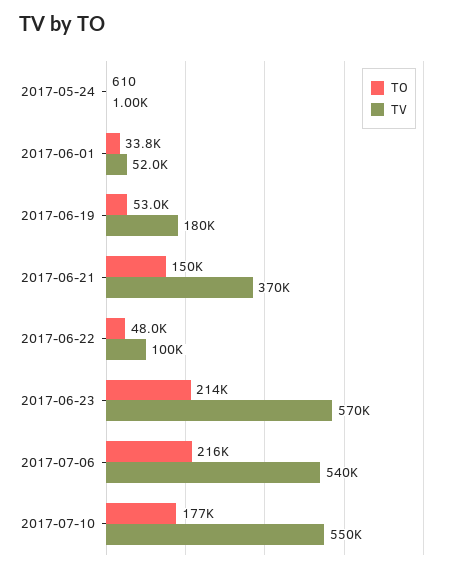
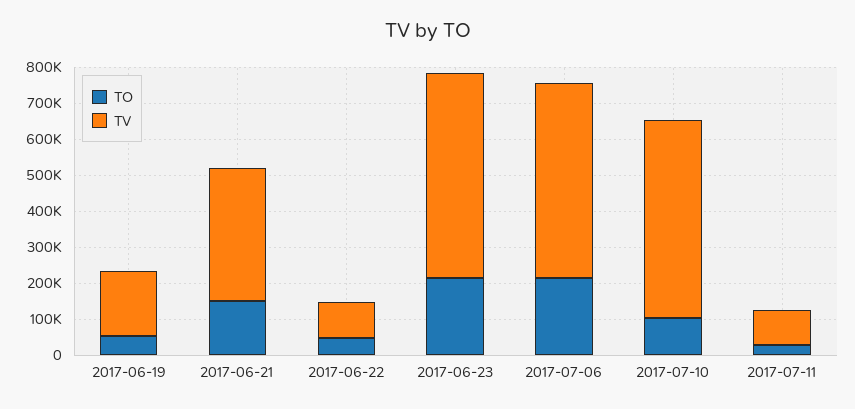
TO, 2017-05-24: 610 -> none
TV, 2017-05-24: 1000 -> none
TO, 2017-06-01: 33800 -> none
TV, 2017-06-01: 52000 -> none
TO, 2017-07-10: 177000 -> 100000
TO, 2017-07-11: none -> 25000
TV, 2017-07-11: none -> 100000

